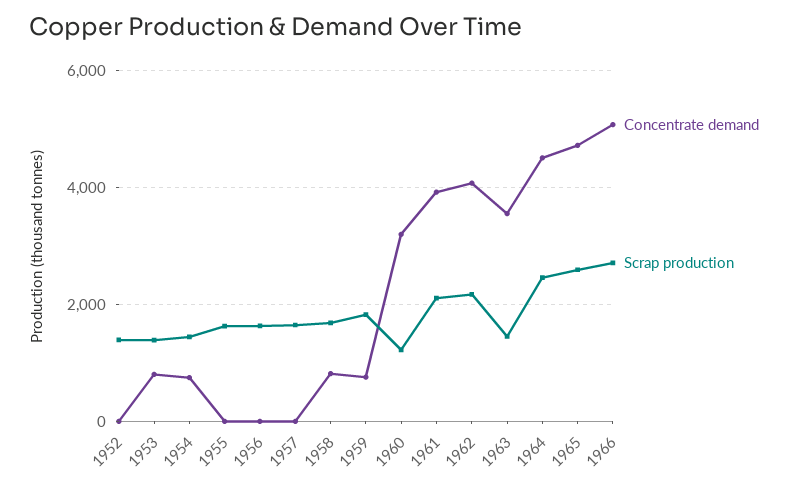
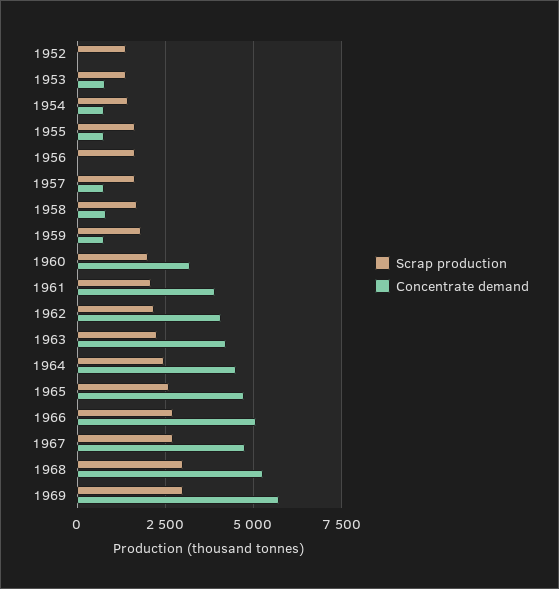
Concentrate demand, 1955: 0 -> 750
Concentrate demand, 1957: 0 -> 750
Scrap production, 1960: 1200 -> 2000
Concentrate demand, 1963: 3600 -> 4250
Scrap production, 1963: 1400 -> 2250
Scrap production, 1967: none -> 2750
Concentrate demand, 1967: none -> 4750
Scrap production, 1968: none -> 3000
Concentrate demand, 1968: none -> 5250
Scrap production, 1969: none -> 3000
Concentrate demand, 1969: none -> 5750

